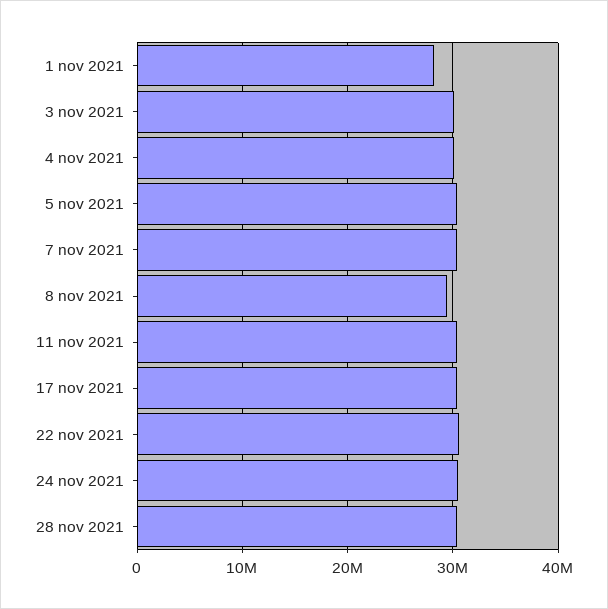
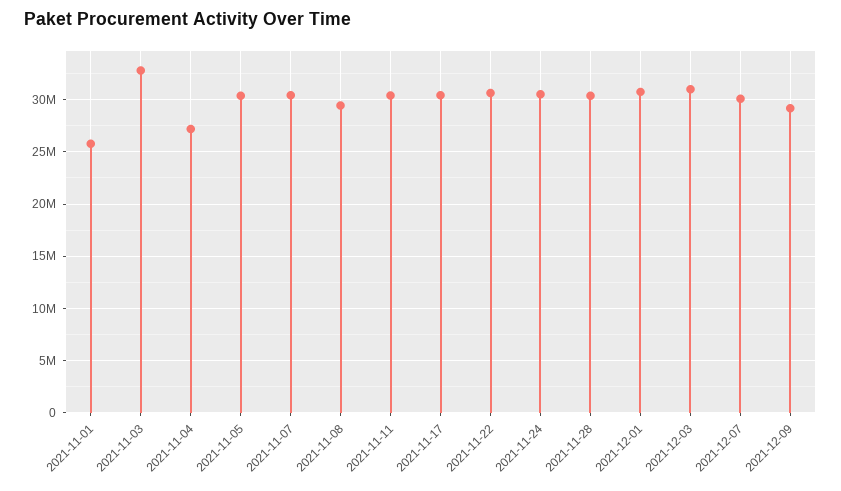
1 nov 2021: 28000000 -> 26000000
3 nov 2021: 30000000 -> 33000000
4 nov 2021: 30000000 -> 27000000
2021-12-01: none -> 31000000
2021-12-03: none -> 31000000
2021-12-07: none -> 30000000
2021-12-09: none -> 29000000

